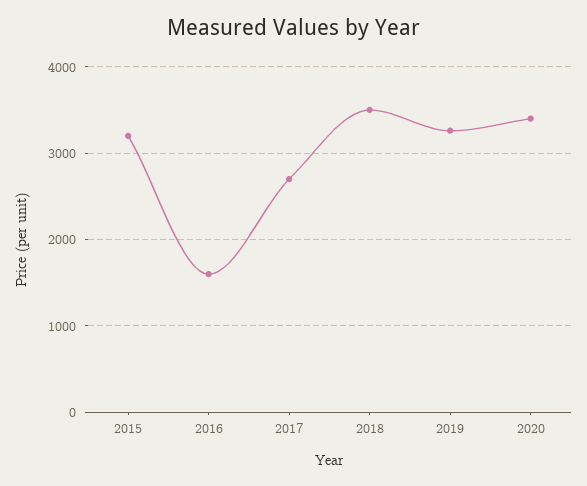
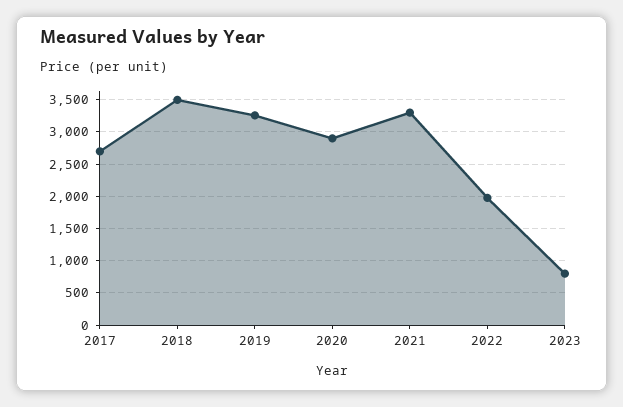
2015: 3200 -> none
2016: 1600 -> none
2020: 3400 -> 2900
2021: none -> 3300
2022: none -> 2000
2023: none -> 800

